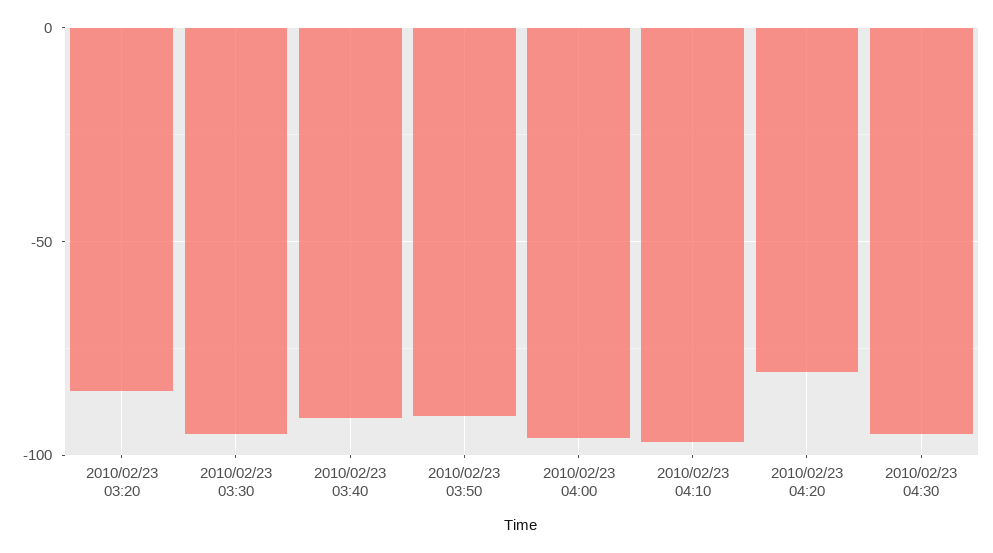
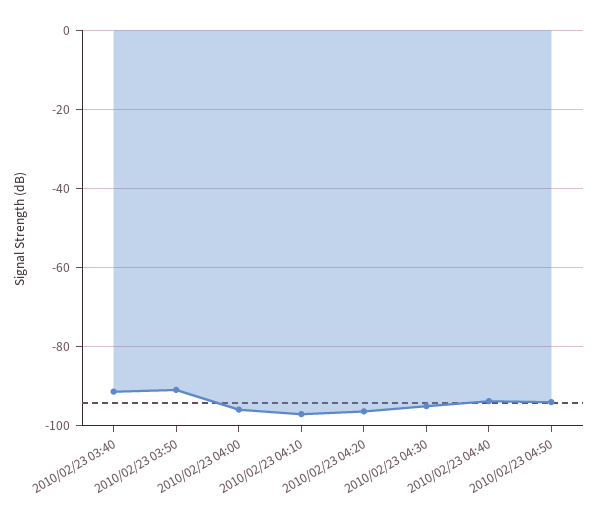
2010/02/23 03:20: -85 -> none
2010/02/23 03:30: -95 -> none
2010/02/23 04:20: -80 -> -96
2010/02/23 04:40: none -> -94
2010/02/23 04:50: none -> -94

